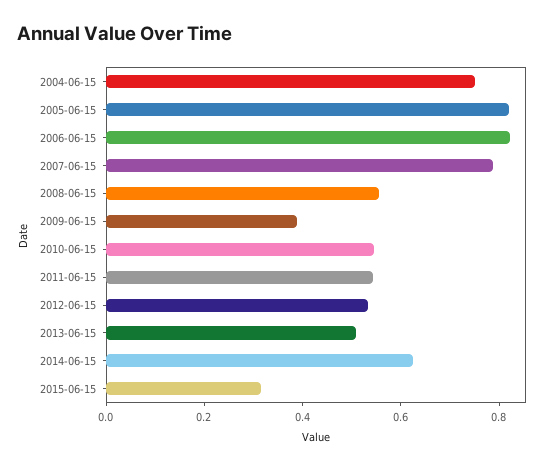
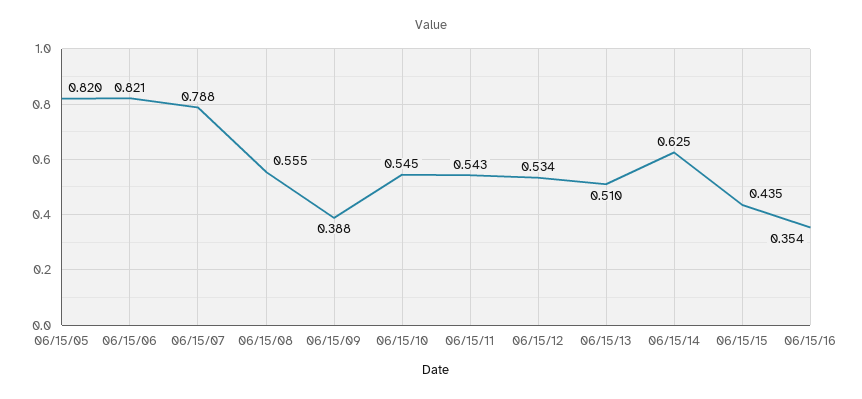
2004-06-15: 0.75 -> none
2015-06-15: 0.3 -> 0.435
06/15/16: none -> 0.354

